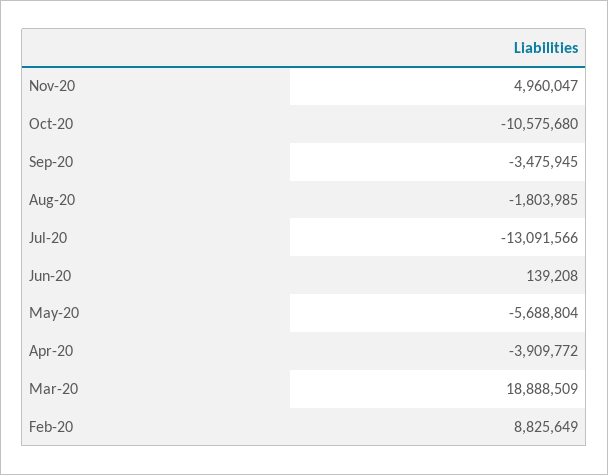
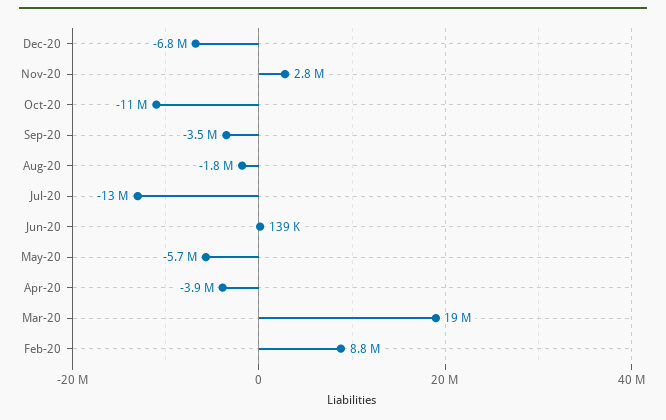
Nov-20: 4960047 -> 2800000
Dec-20: none -> -6800000

